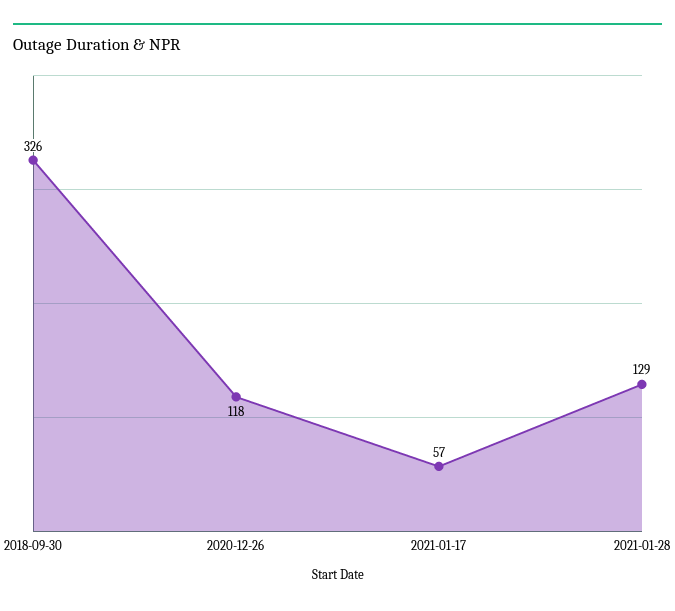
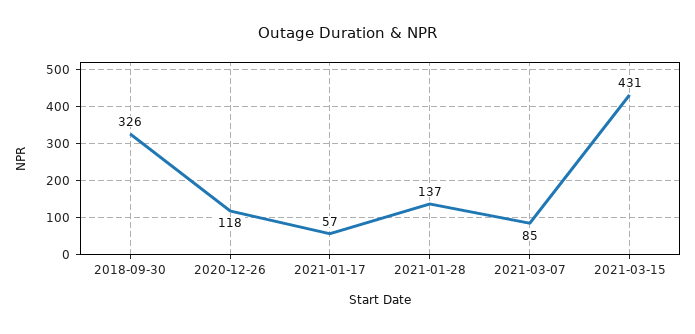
2021-01-28: 129 -> 137
2021-03-07: none -> 85
2021-03-15: none -> 431

